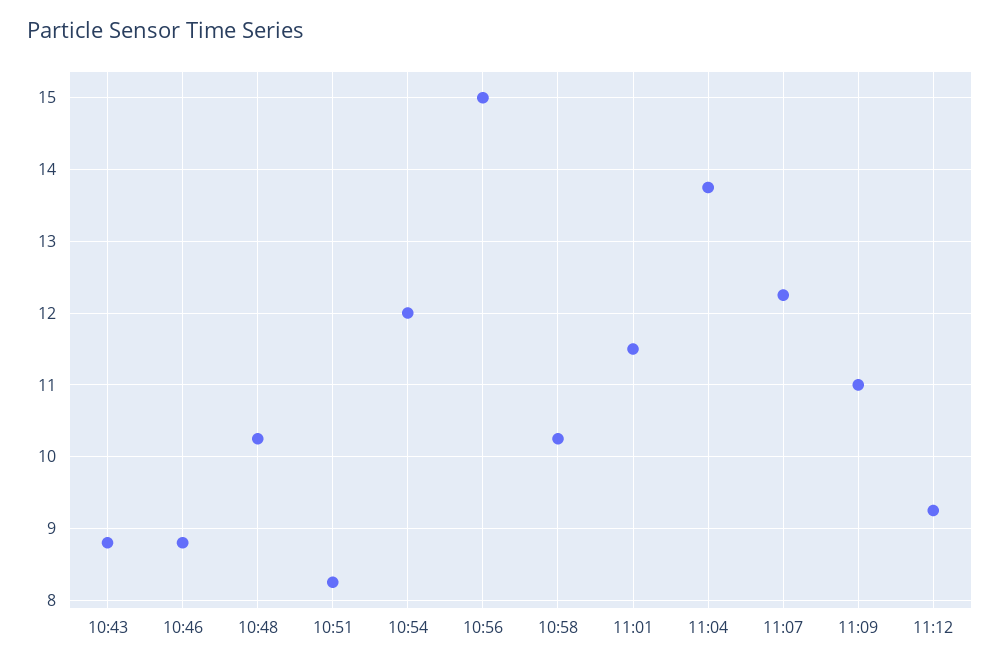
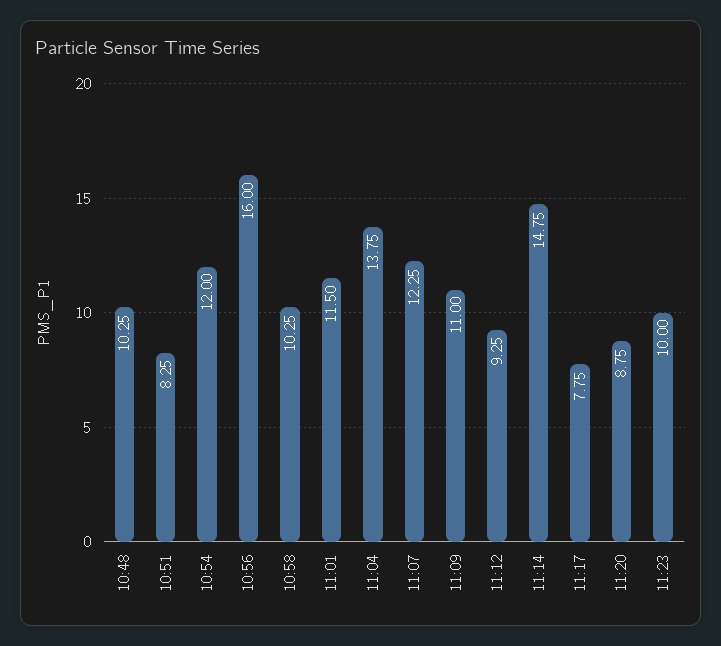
10:43: 8.8 -> none
10:46: 8.8 -> none
10:56: 15 -> 16
11:14: none -> 14.75
11:17: none -> 7.75
11:20: none -> 8.75
11:23: none -> 10

